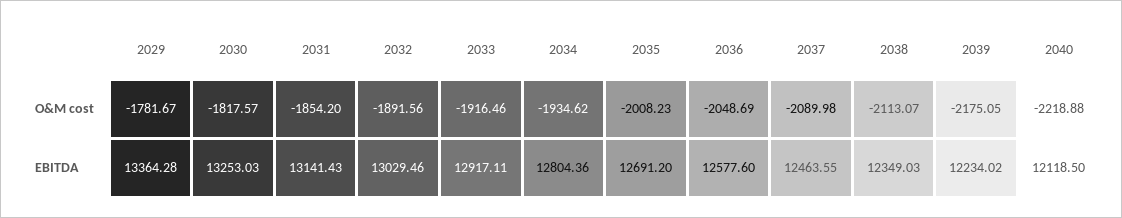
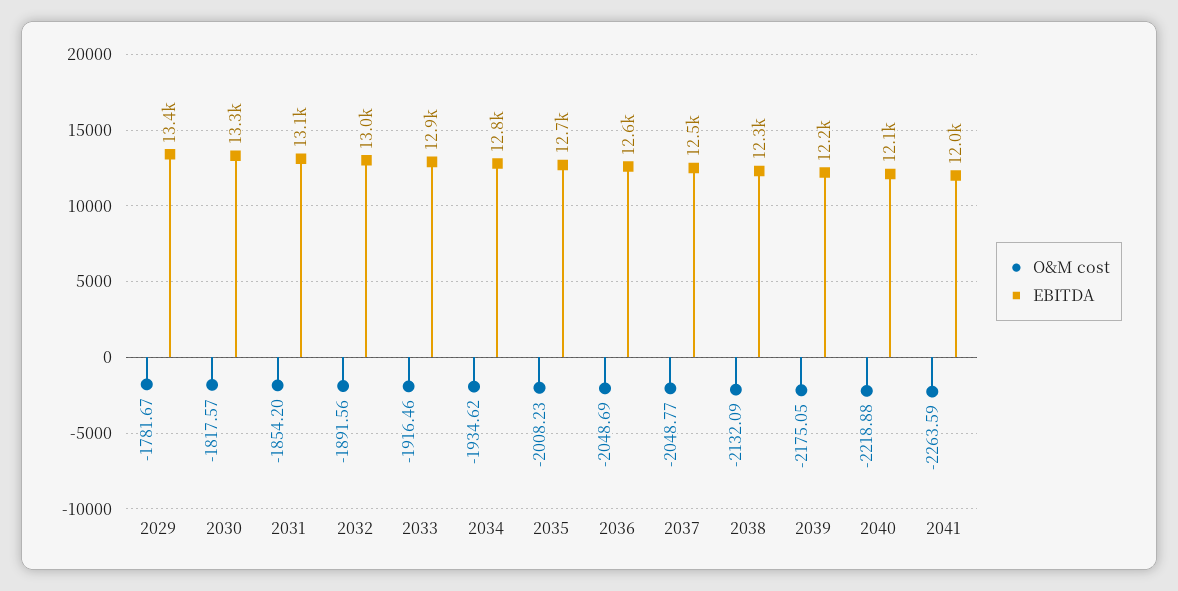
O&M cost, 2037: -2089.98 -> -2048.77
O&M cost, 2038: -2113.07 -> -2132.09
O&M cost, 2041: none -> -2263.59
EBITDA, 2041: none -> 12000

